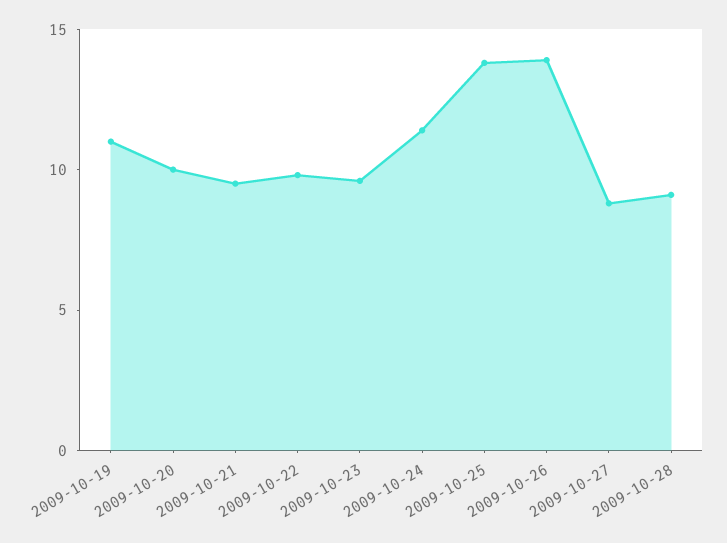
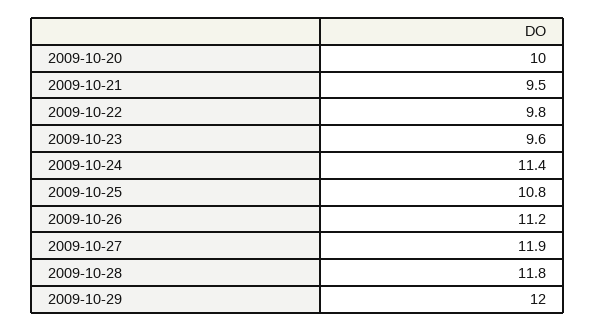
2009-10-19: 11 -> none
2009-10-25: 14 -> 10.8
2009-10-26: 14 -> 11.2
2009-10-27: 9 -> 11.9
2009-10-28: 9 -> 11.8
2009-10-29: none -> 12

